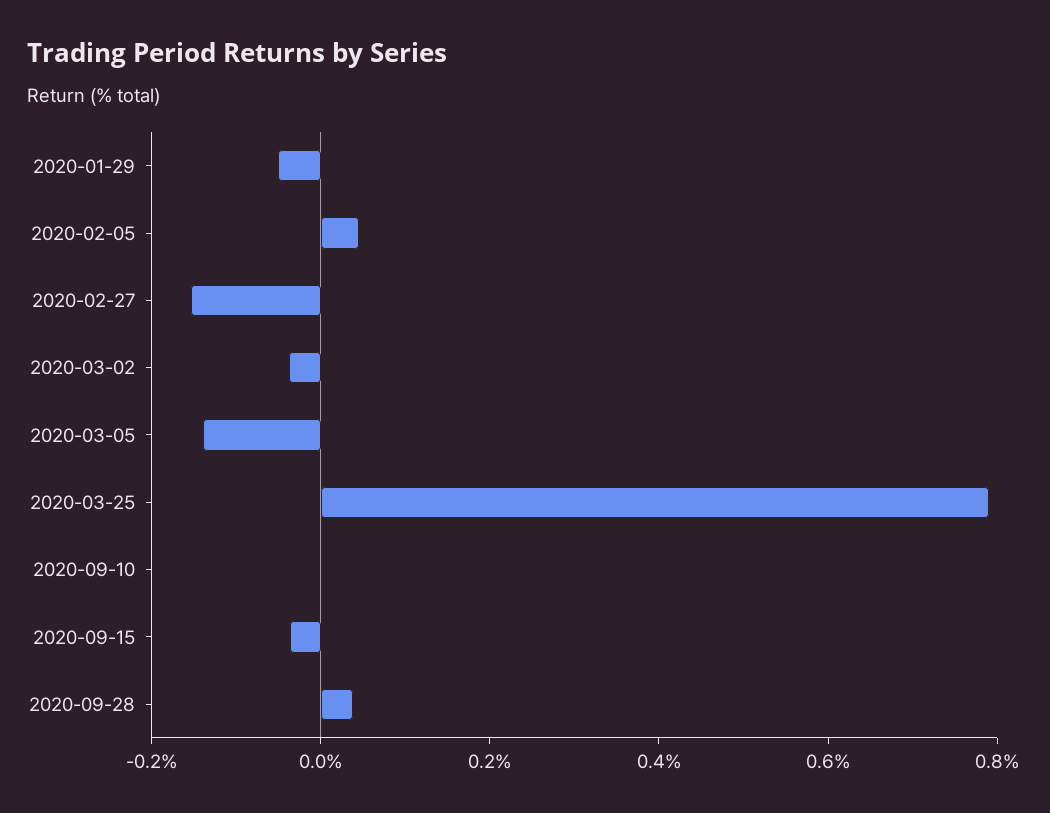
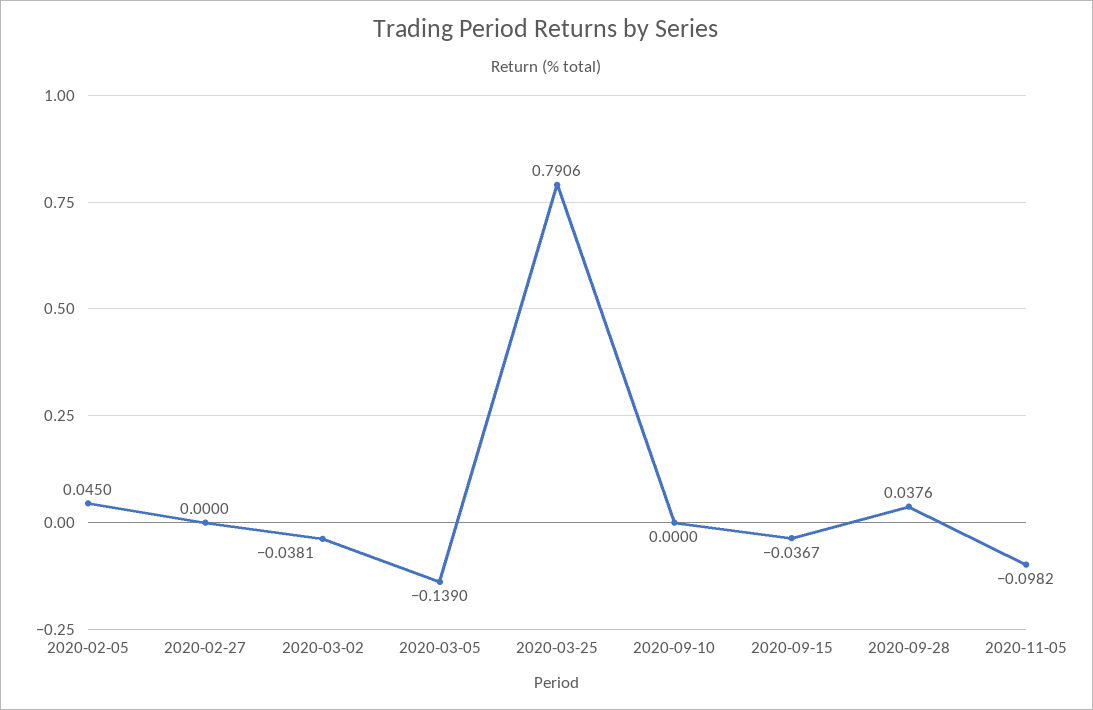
2020-01-29: -0.05 -> none
2020-02-27: -0.15 -> 0
2020-11-05: none -> -0.0982

